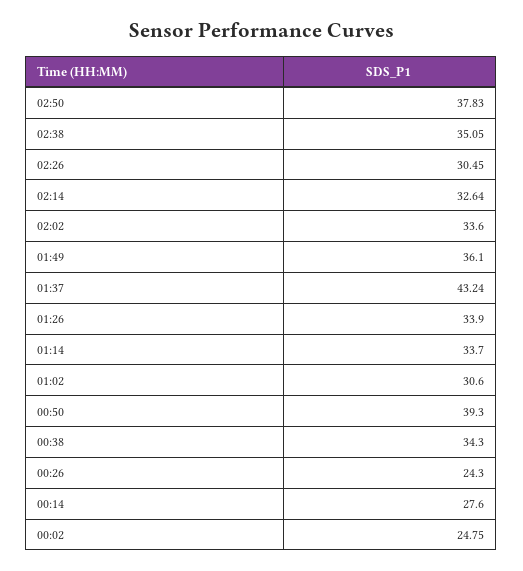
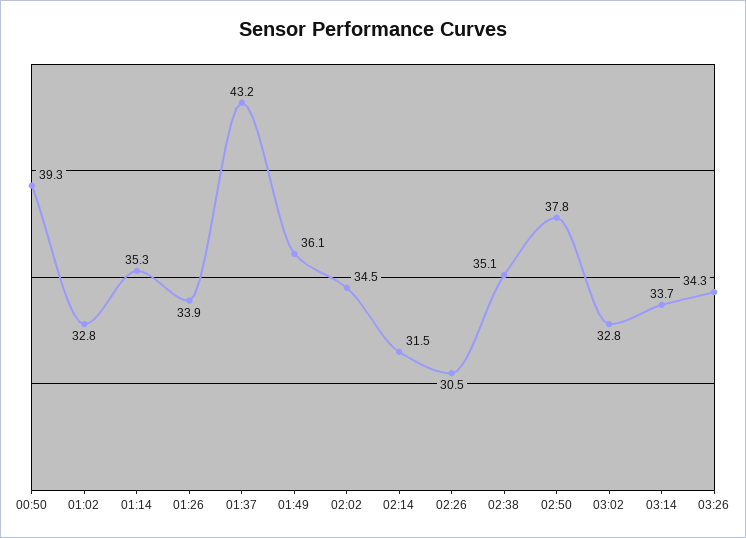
02:14: 32.64 -> 31.5
02:02: 33.6 -> 34.5
01:14: 33.7 -> 35.3
01:02: 30.6 -> 32.8
00:38: 34.3 -> none
00:26: 24.3 -> none
00:14: 27.6 -> none
00:02: 24.75 -> none
03:02: none -> 32.8
03:14: none -> 33.7
03:26: none -> 34.3

